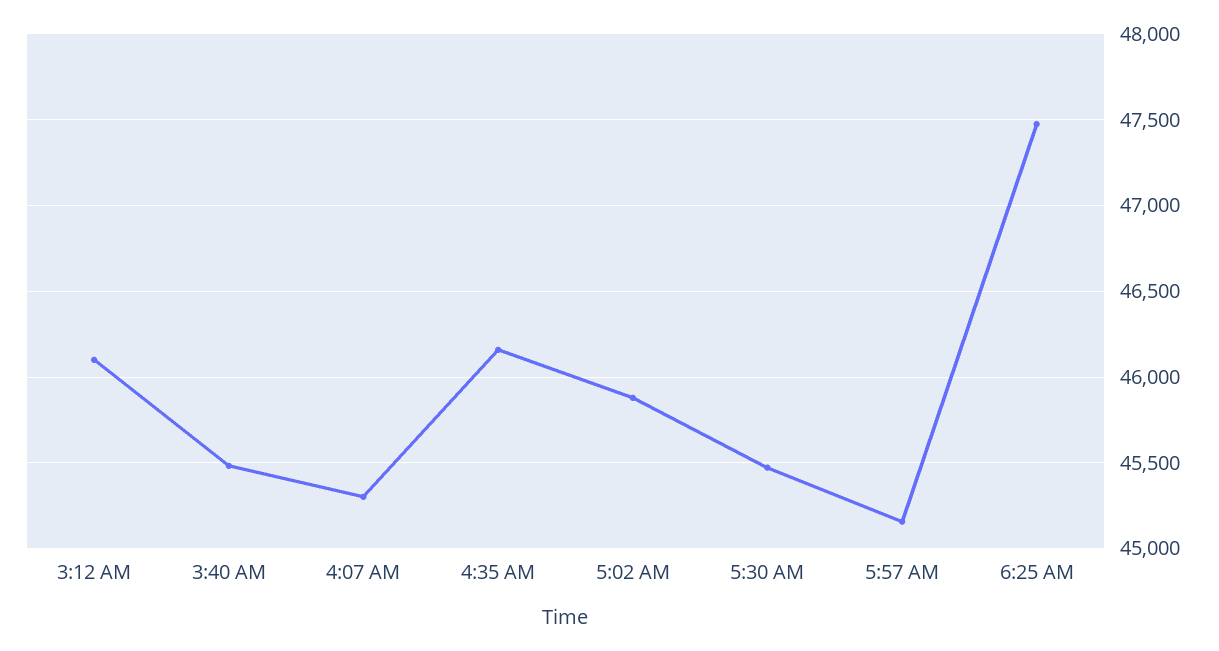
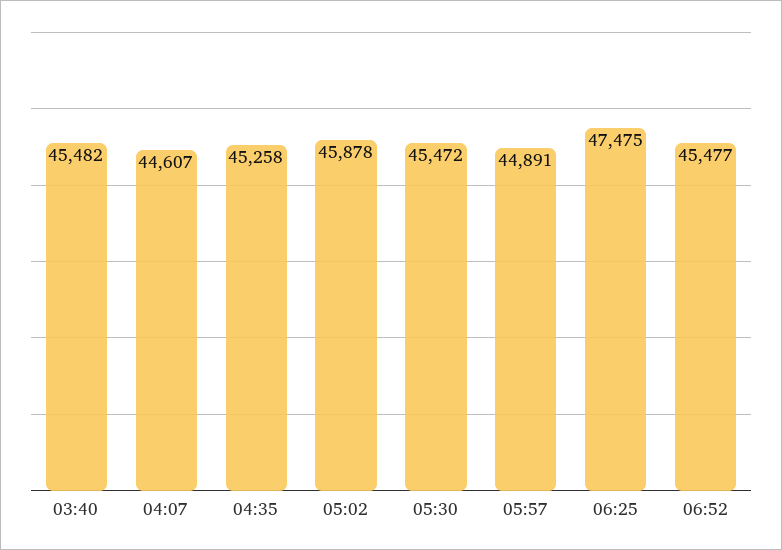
3:12 AM: 46100 -> none
4:07 AM: 45300 -> 44607
4:35 AM: 46150 -> 45258
5:57 AM: 45150 -> 44891
06:52: none -> 45477

